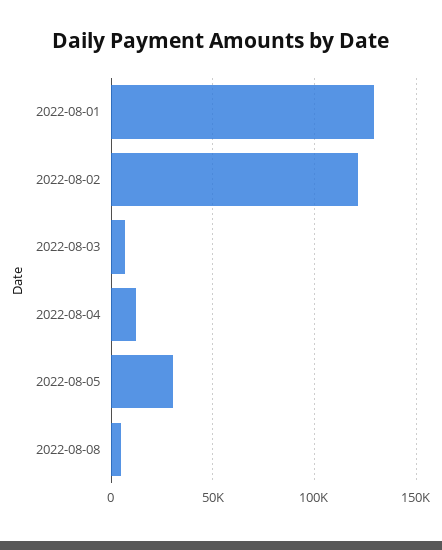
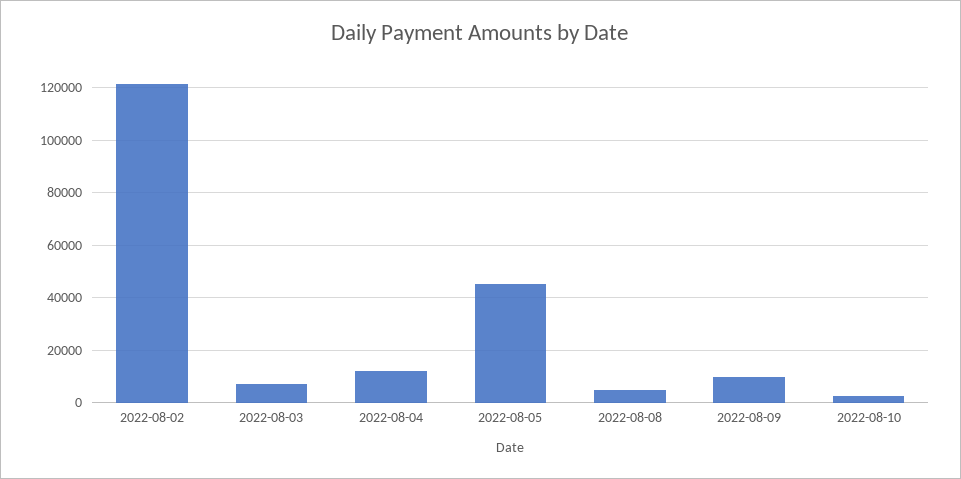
2022-08-01: 130000 -> none
2022-08-05: 30000 -> 45000
2022-08-09: none -> 10000
2022-08-10: none -> 2500

